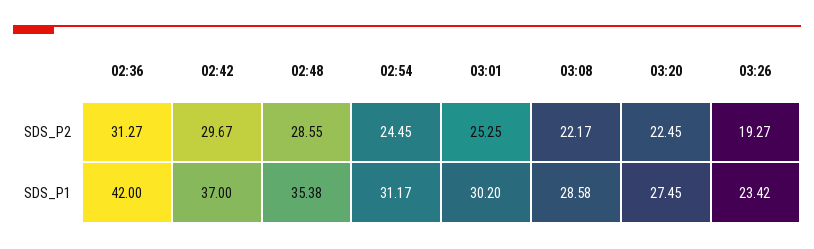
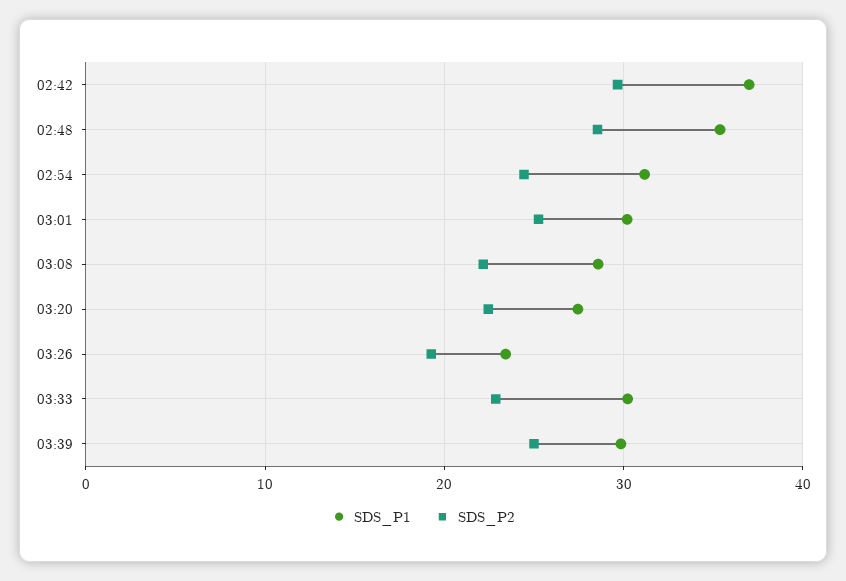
SDS_P2, 02:36: 31.27 -> none
SDS_P1, 02:36: 42 -> none
SDS_P1, 03:33: none -> 30
SDS_P2, 03:33: none -> 23
SDS_P1, 03:39: none -> 30
SDS_P2, 03:39: none -> 25

